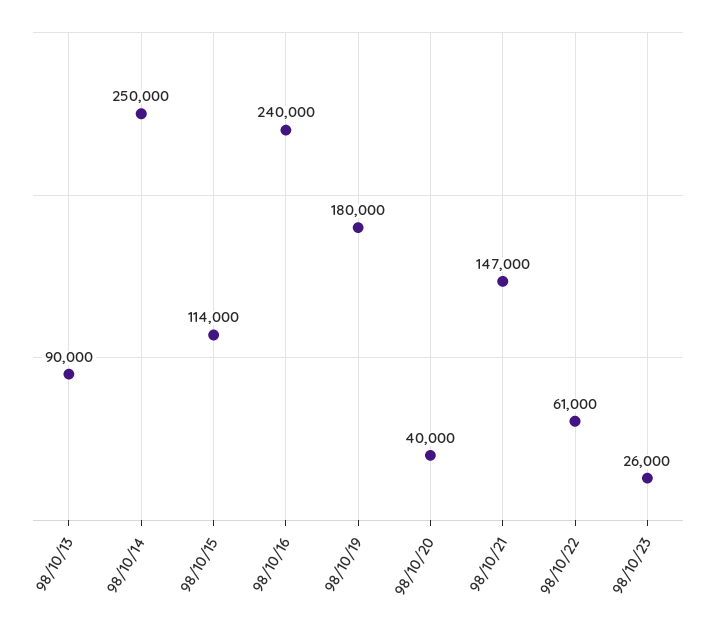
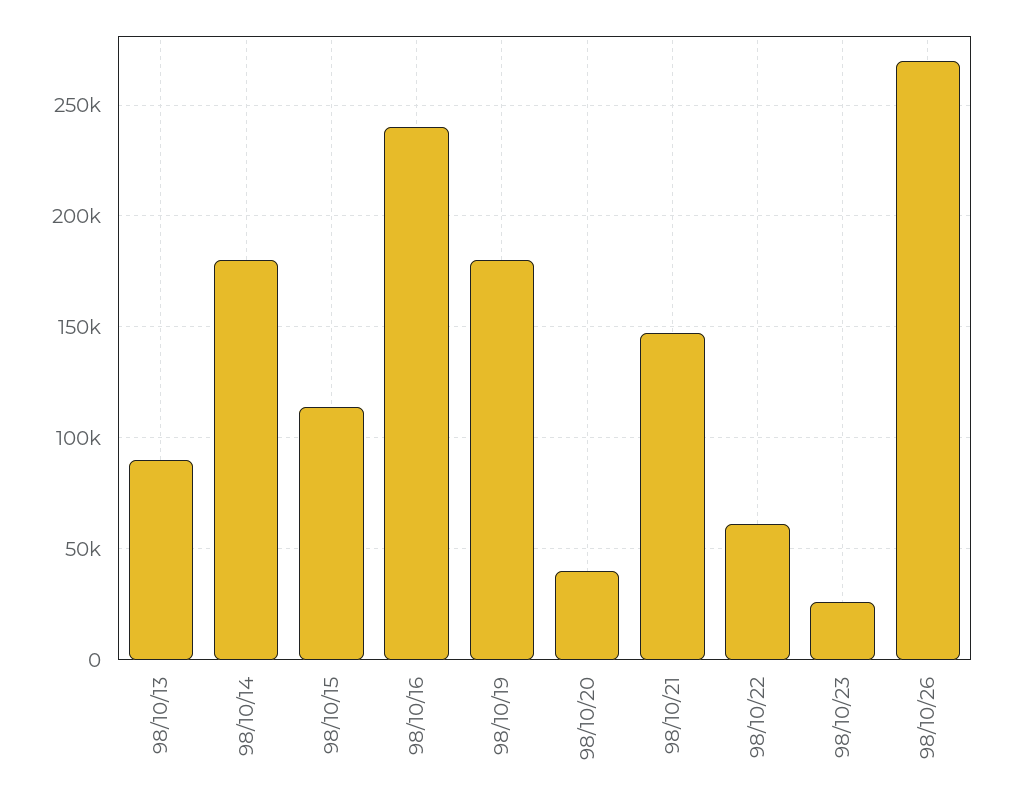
98/10/14: 250000 -> 180000
98/10/26: none -> 270000

